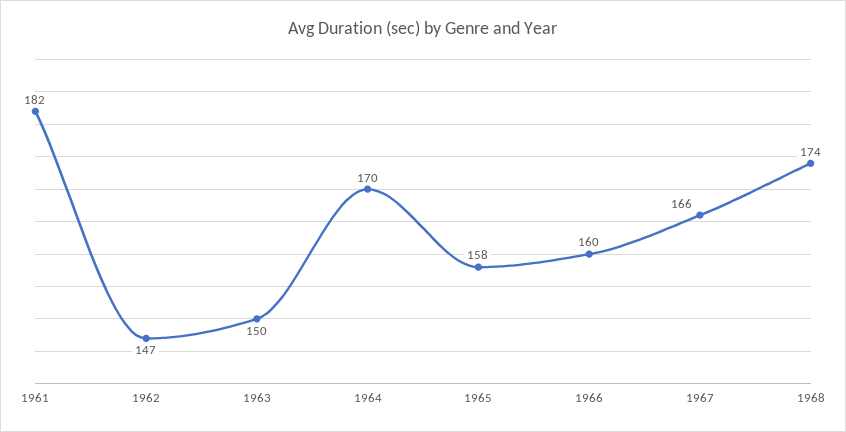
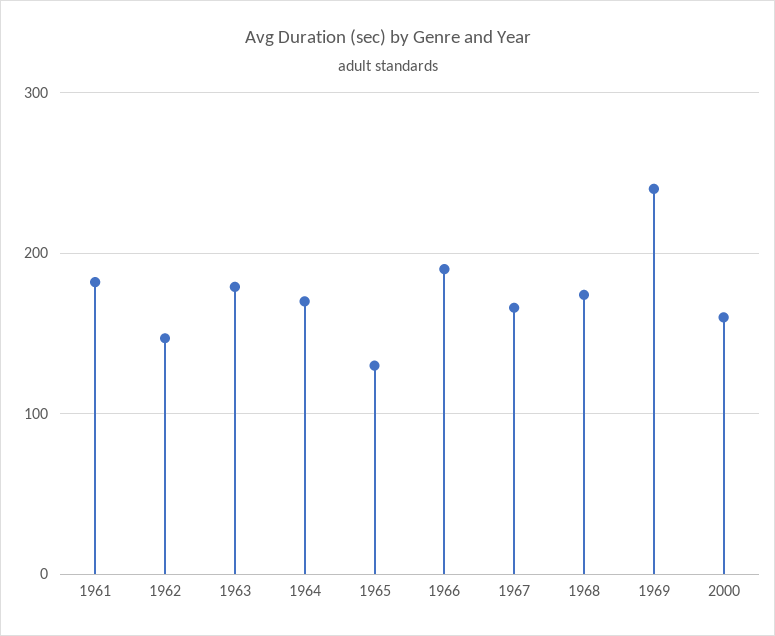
1963: 150 -> 180
1965: 158 -> 130
1966: 160 -> 190
1969: none -> 240
2000: none -> 160

